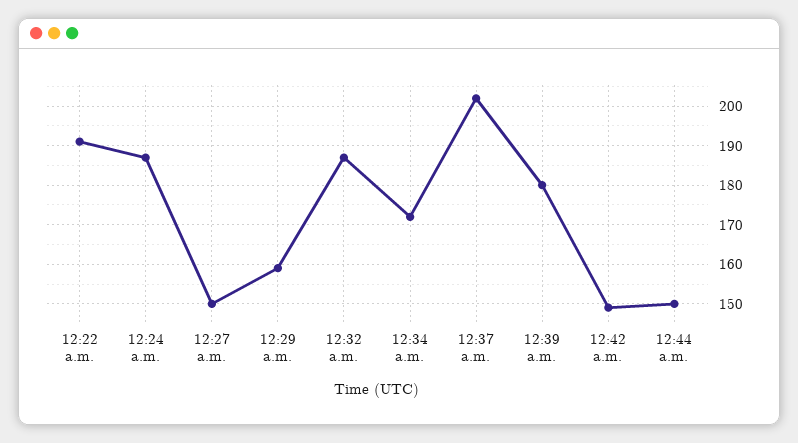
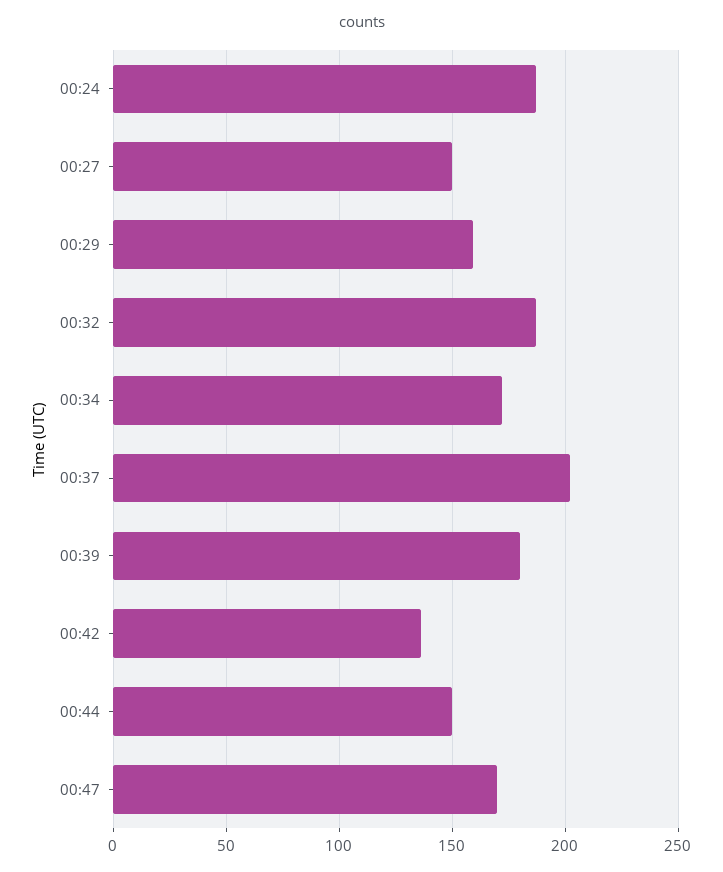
12:22 a.m.: 190 -> none
12:42 a.m.: 150 -> 135
00:47: none -> 170

